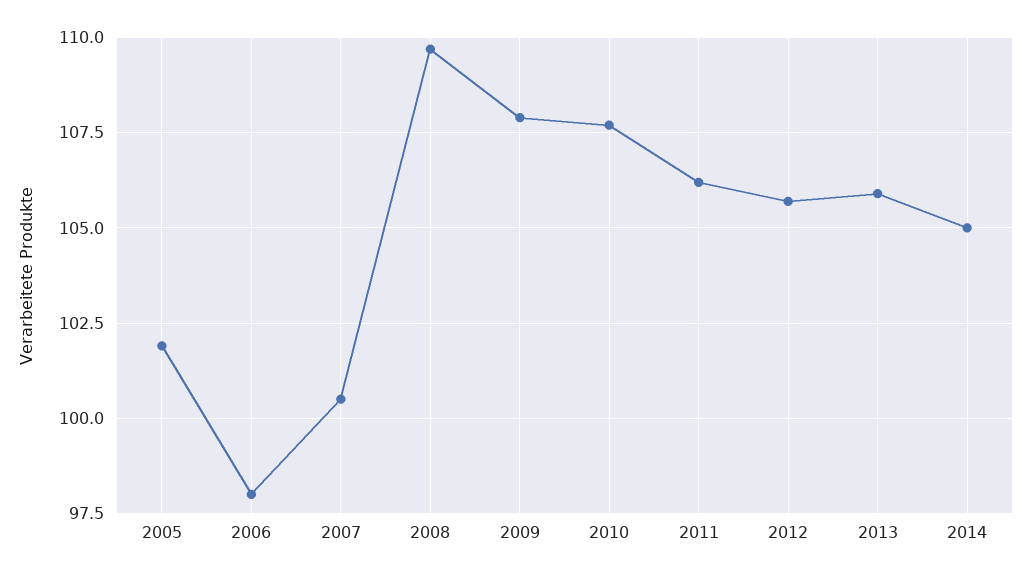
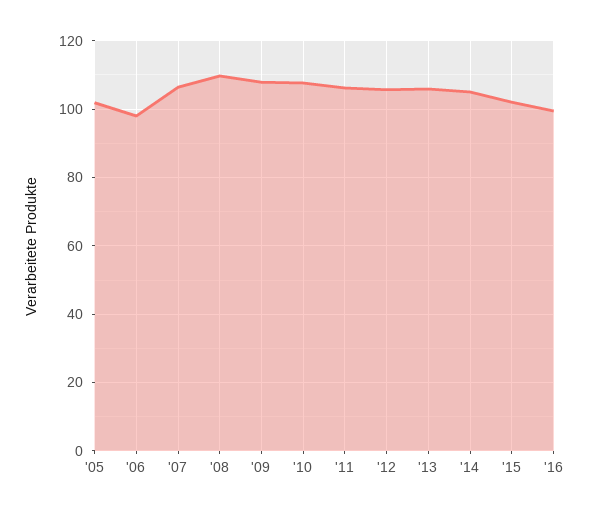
2007: 100.5 -> 106
'15: none -> 102
'16: none -> 100

